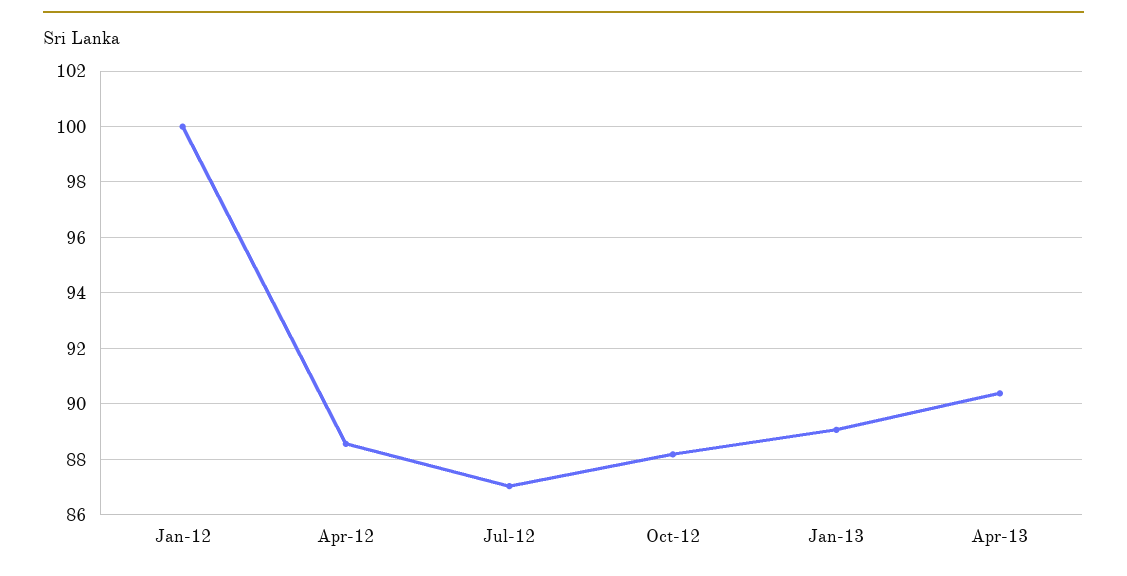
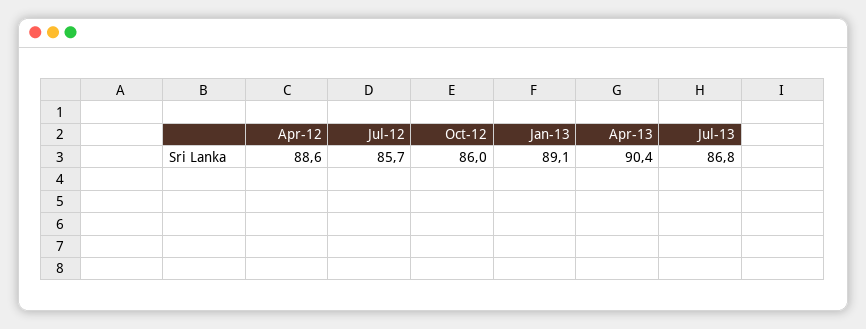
Jan-12: 100 -> none
Jul-12: 87 -> 85.7
Oct-12: 88.25 -> 86
Jul-13: none -> 86.8

